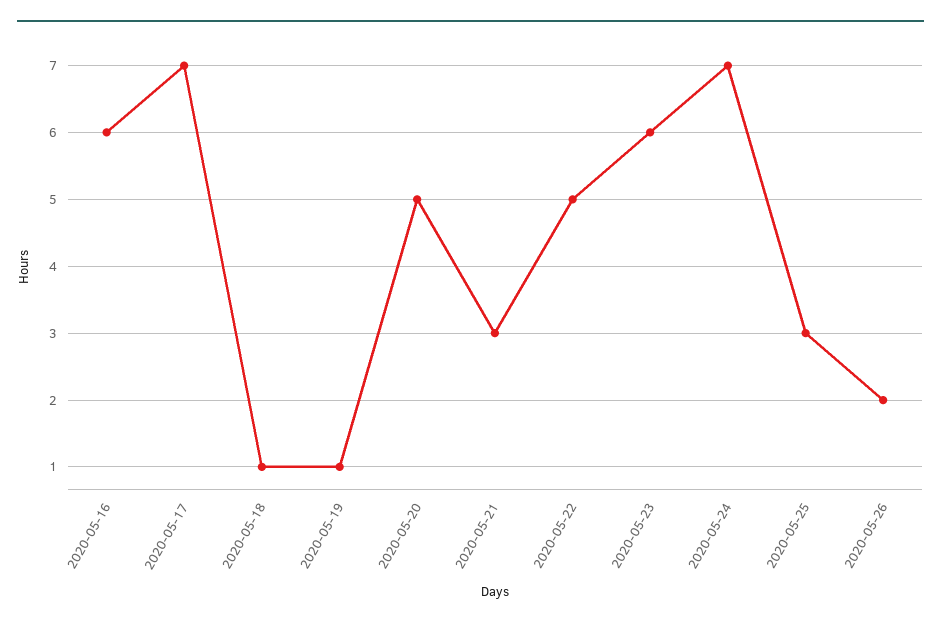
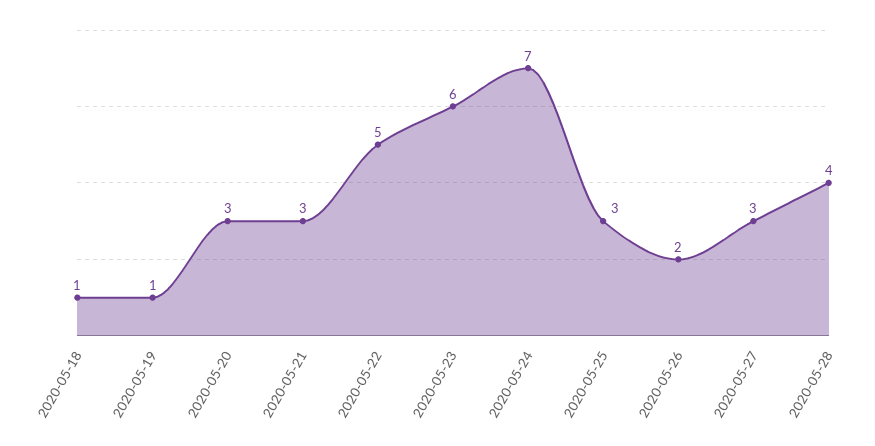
2020-05-16: 6 -> none
2020-05-17: 7 -> none
2020-05-20: 5 -> 3
2020-05-27: none -> 3
2020-05-28: none -> 4

